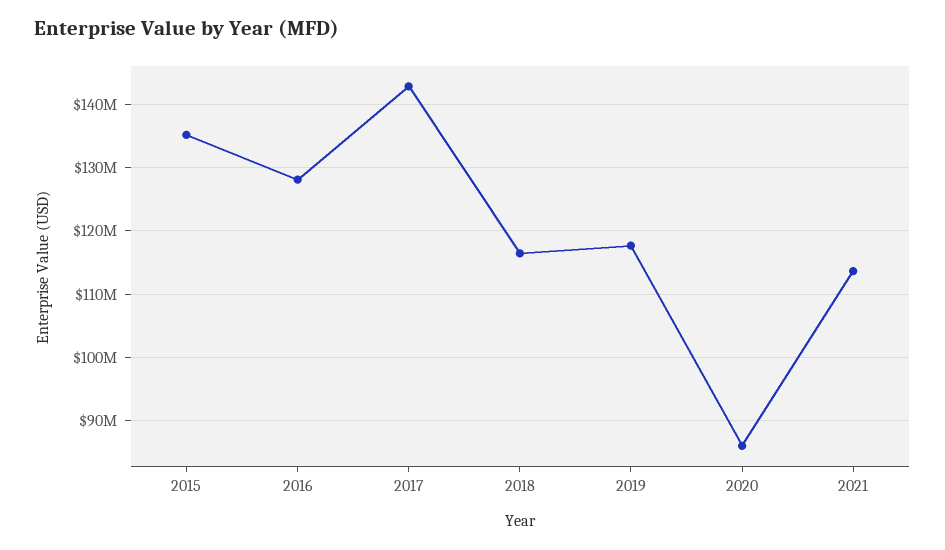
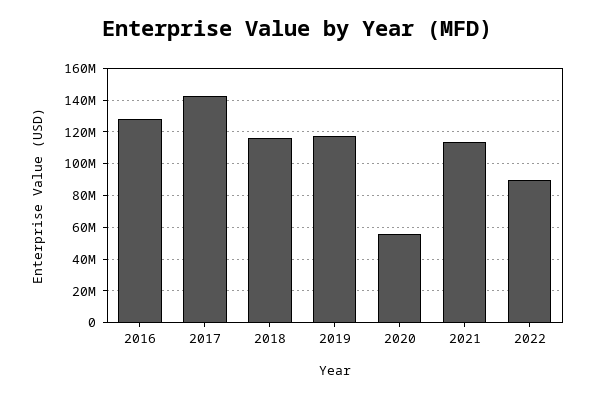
2015: 135000000 -> none
2020: 86000000 -> 55000000
2022: none -> 90000000

